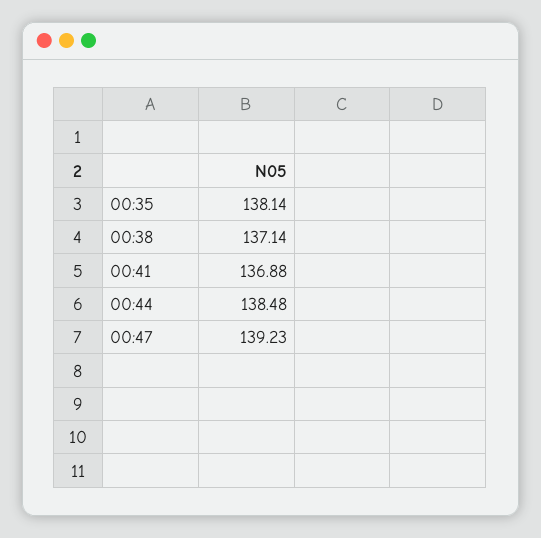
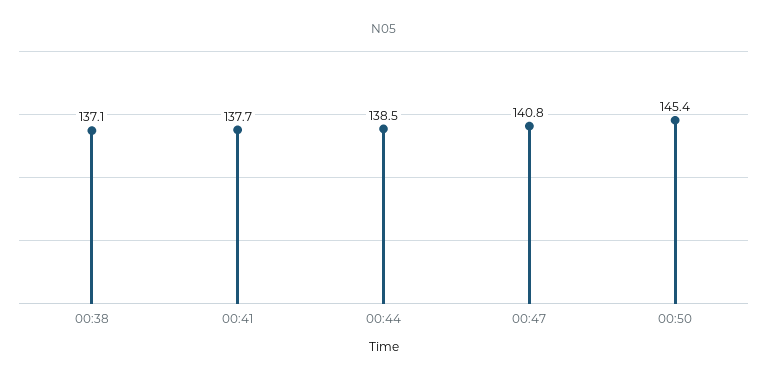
00:35: 138.14 -> none
00:41: 136.88 -> 137.7
00:47: 139.23 -> 140.8
00:50: none -> 145.4

